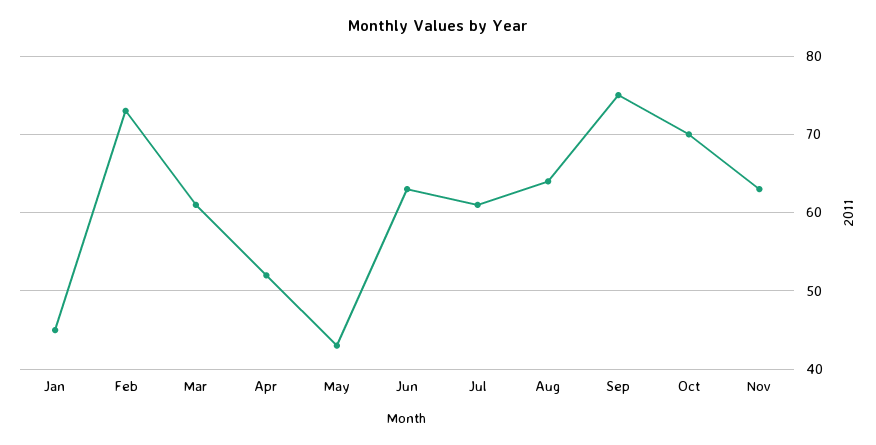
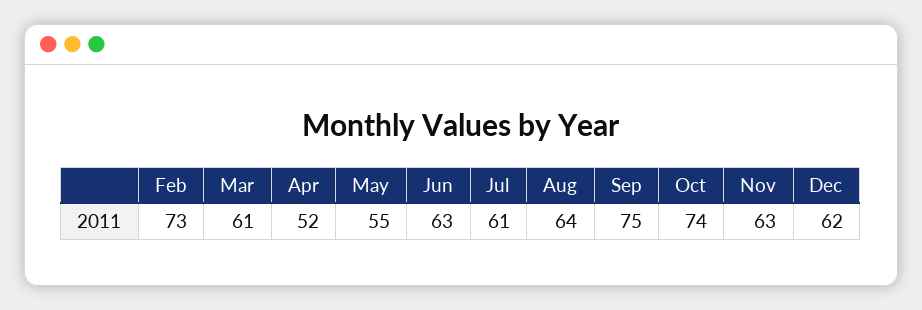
Jan: 45 -> none
May: 43 -> 55
Oct: 70 -> 74
Dec: none -> 62

